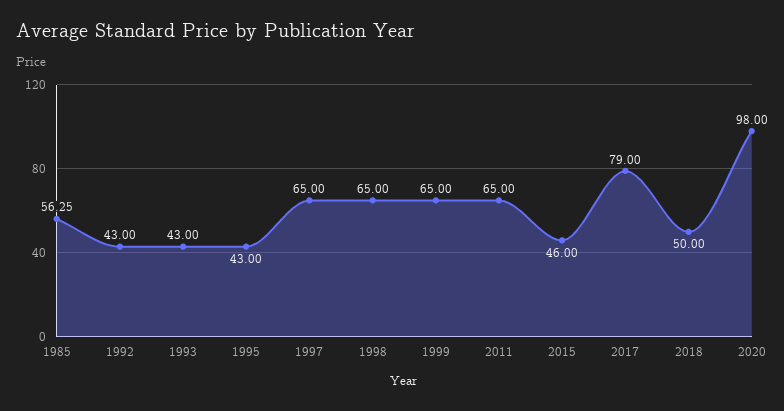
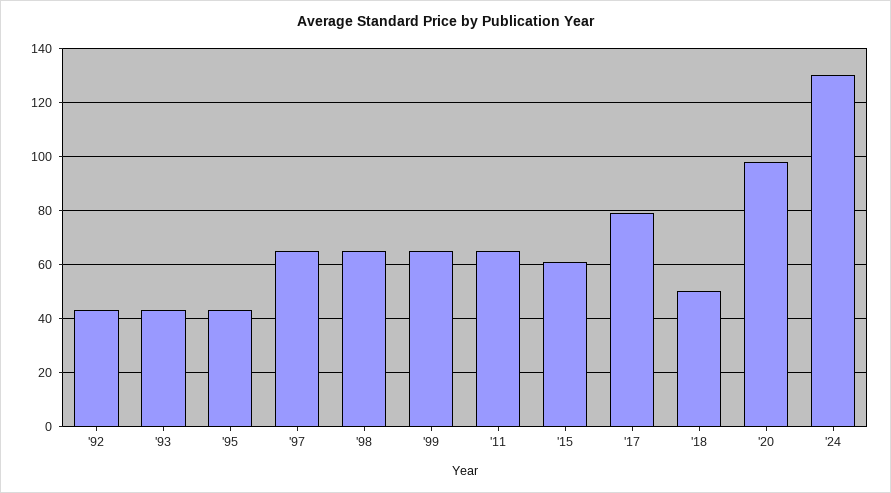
1985: 56.25 -> none
2015: 46 -> 60
'24: none -> 130

